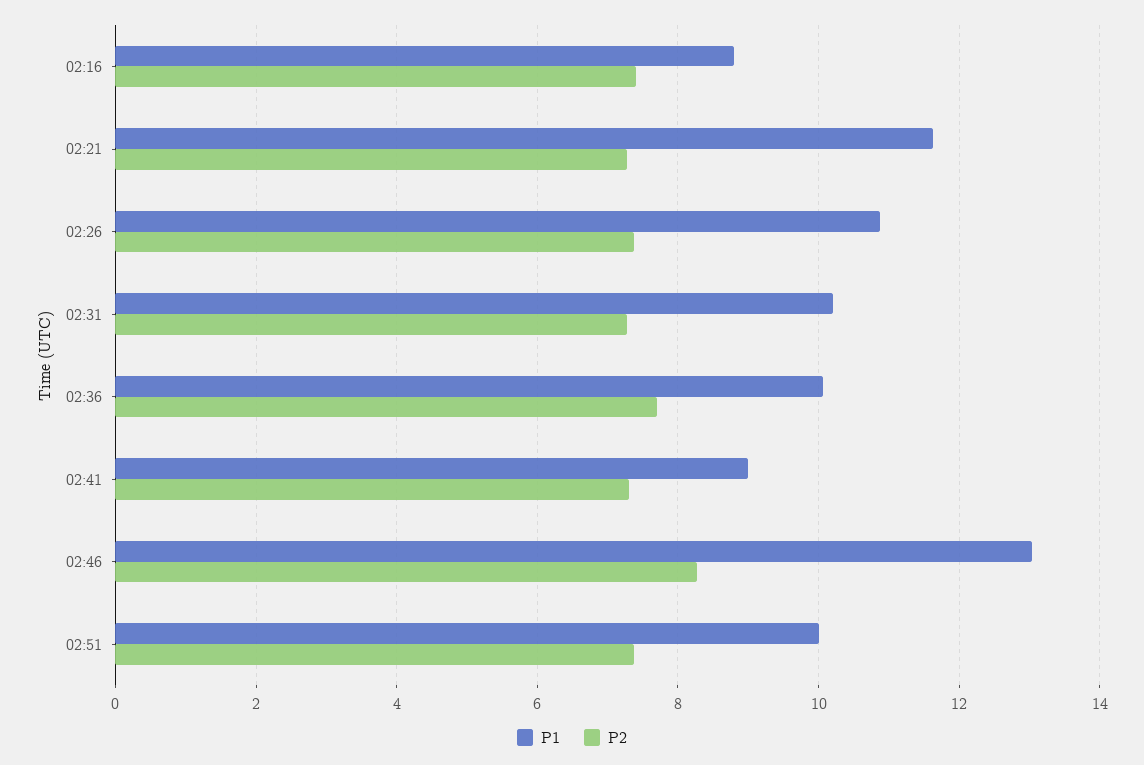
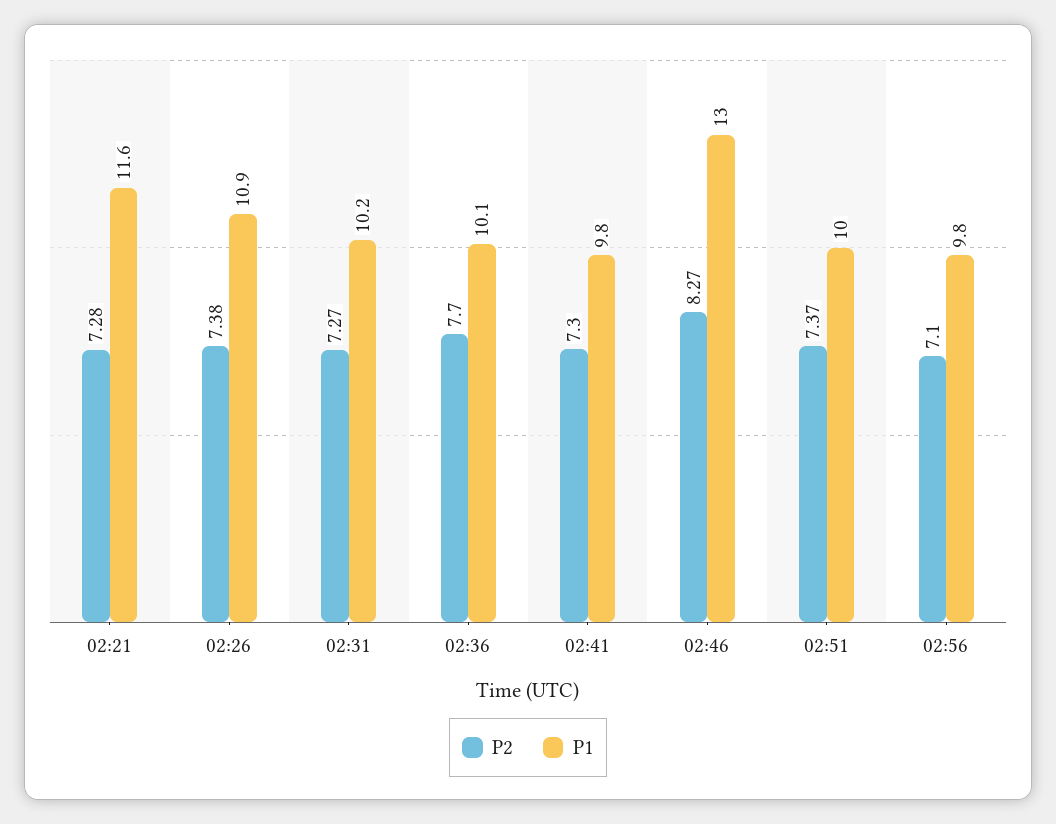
P1, 02:16: 8.8 -> none
P2, 02:16: 7.4 -> none
P1, 02:41: 9 -> 9.8
P2, 02:56: none -> 7.1
P1, 02:56: none -> 9.8

